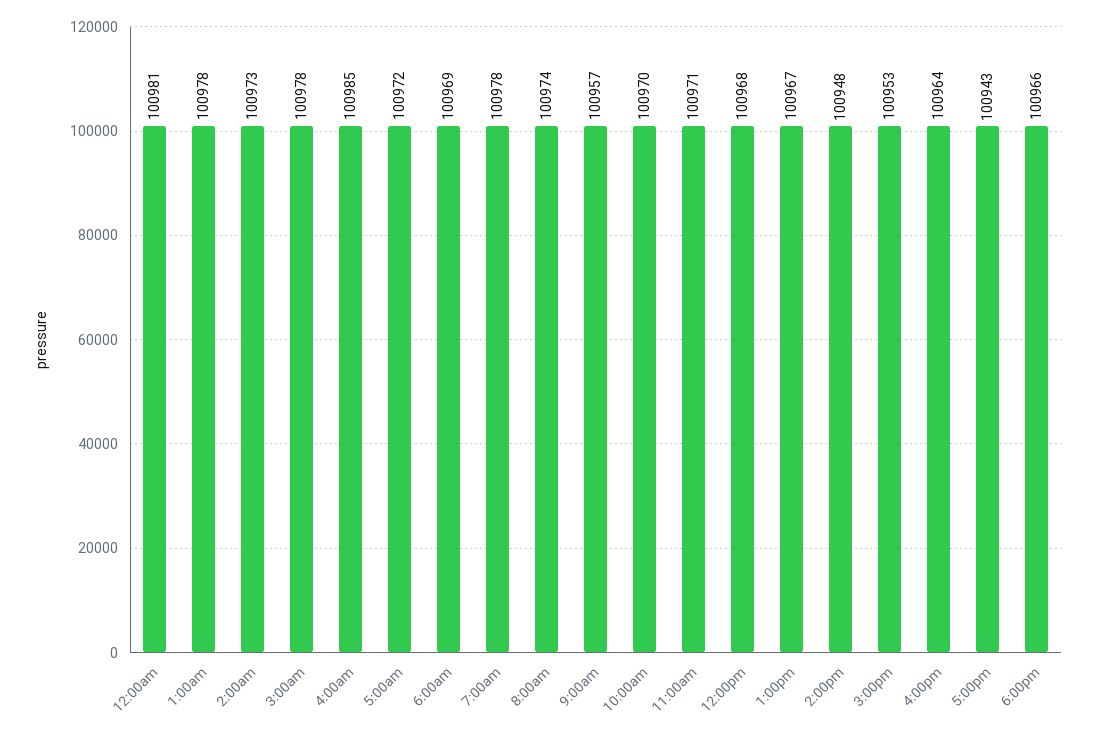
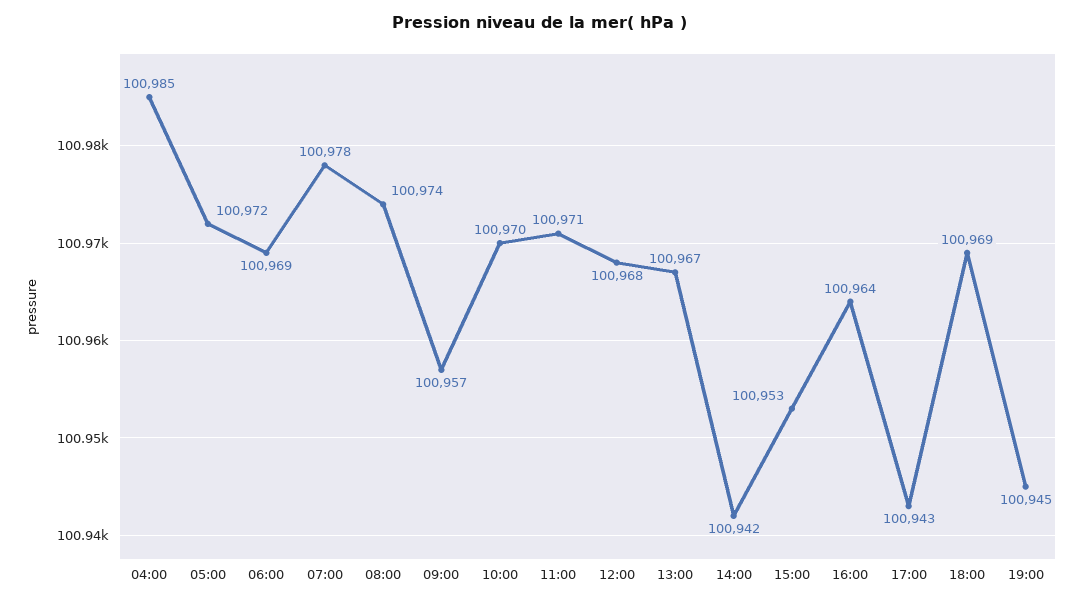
12:00am: 100981 -> none
1:00am: 100978 -> none
2:00am: 100973 -> none
3:00am: 100978 -> none
2:00pm: 100948 -> 100942
6:00pm: 100966 -> 100969
19:00: none -> 100945

